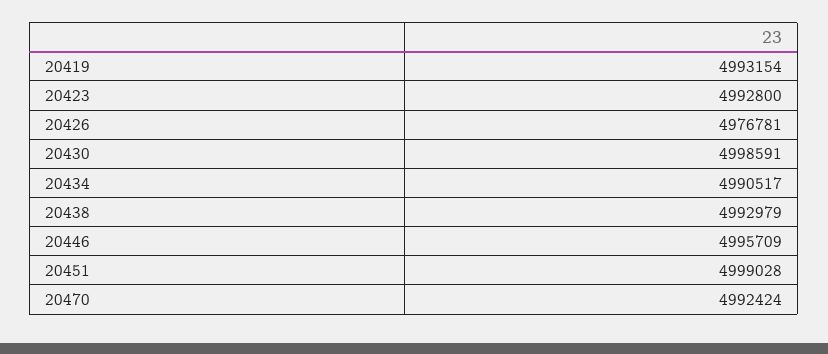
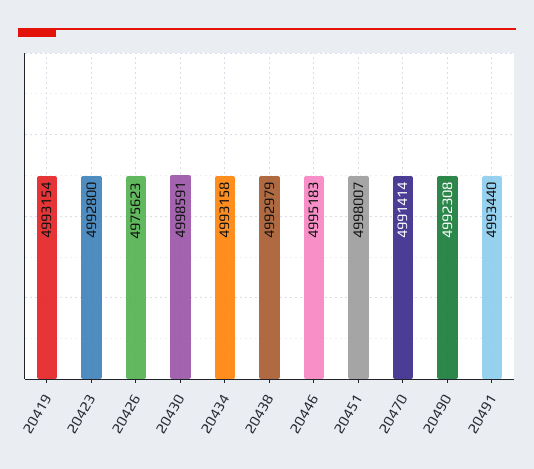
20426: 4976781 -> 4975623
20434: 4990517 -> 4993158
20446: 4995709 -> 4995183
20451: 4999028 -> 4998007
20470: 4992424 -> 4991414
20490: none -> 4992308
20491: none -> 4993440

